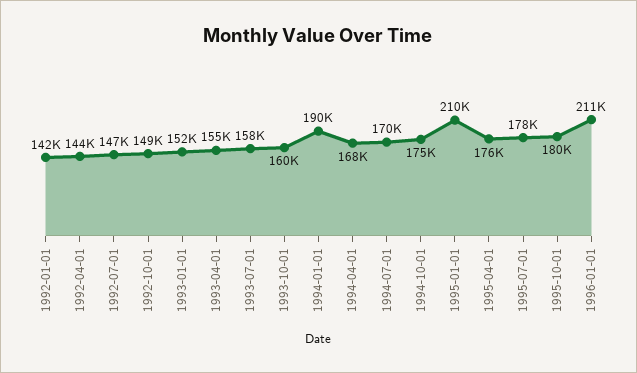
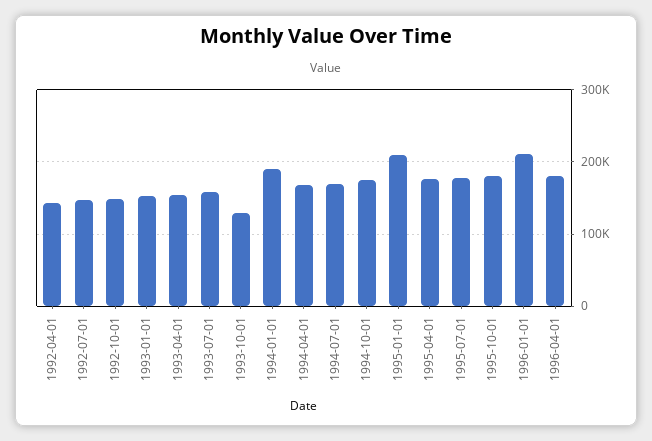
1992-01-01: 142000 -> none
1993-10-01: 160000 -> 130000
1996-04-01: none -> 180000

